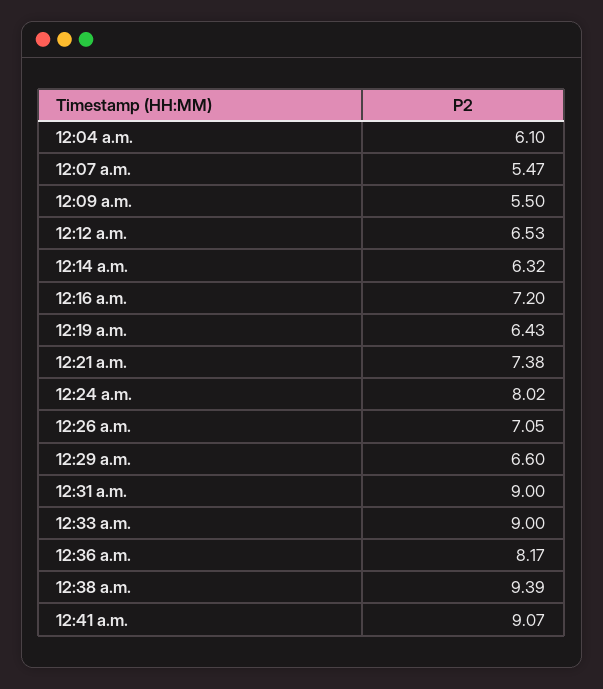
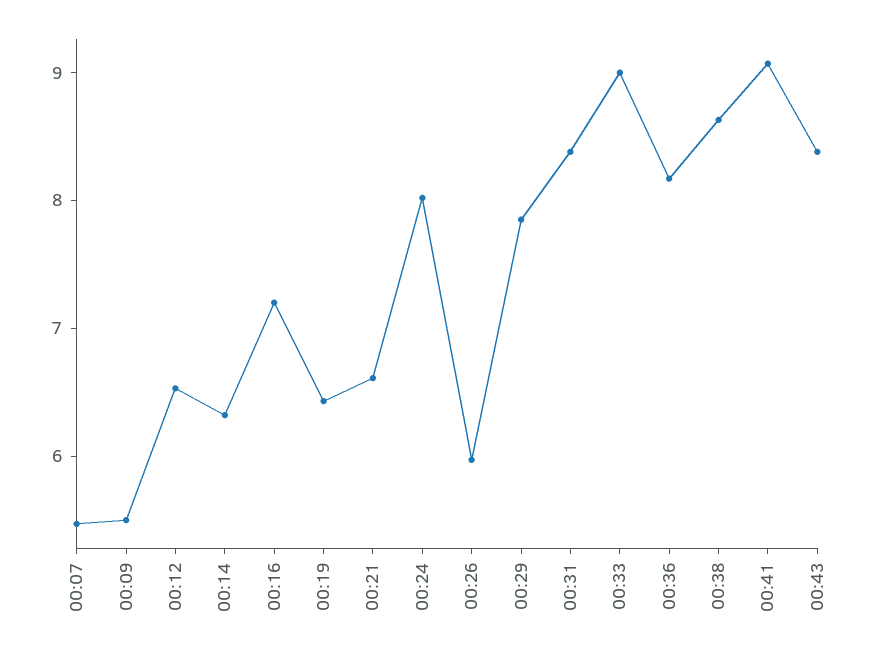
12:04 a.m.: 6.1 -> none
12:21 a.m.: 7.38 -> 6.6
12:26 a.m.: 7.05 -> 6
12:29 a.m.: 6.6 -> 7.8
12:31 a.m.: 9 -> 8.4
12:38 a.m.: 9.39 -> 8.6
00:43: none -> 8.4

